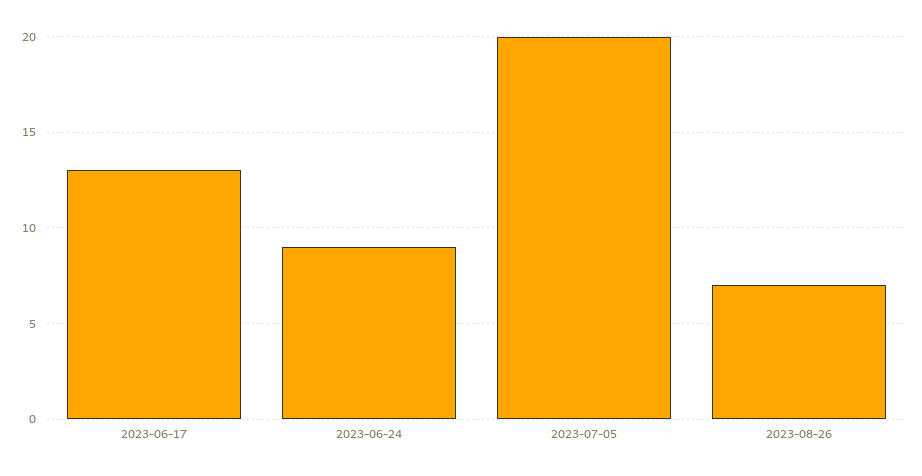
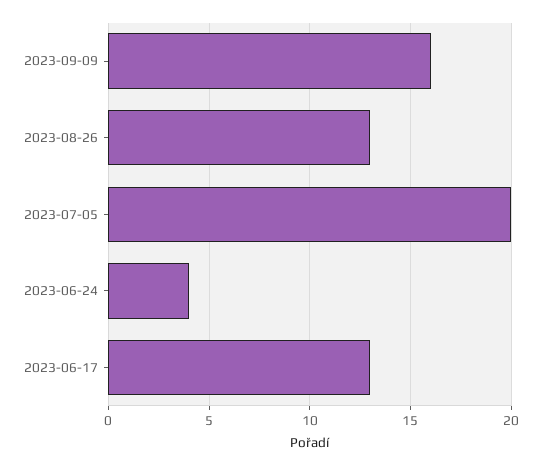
2023-06-24: 9 -> 4
2023-08-26: 7 -> 13
2023-09-09: none -> 16

